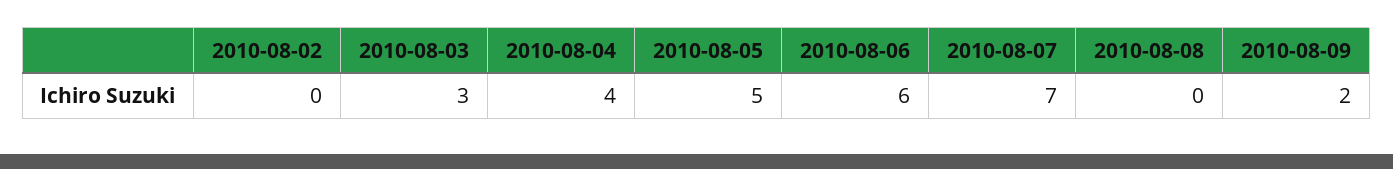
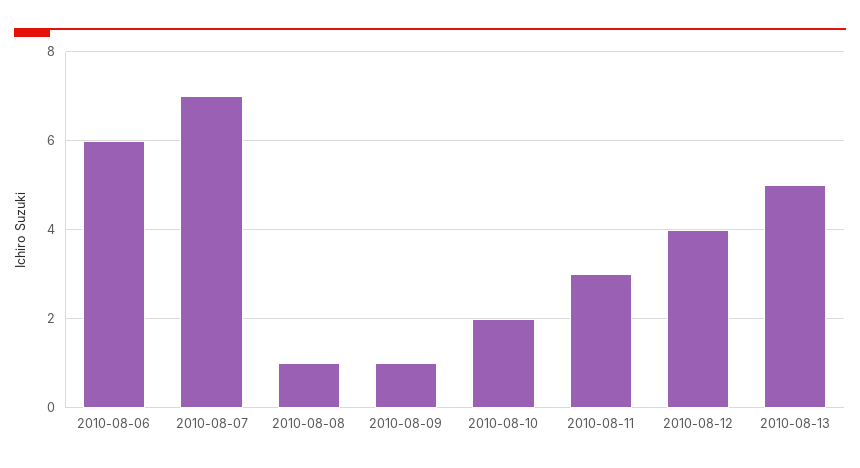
2010-08-02: 0 -> none
2010-08-03: 3 -> none
2010-08-04: 4 -> none
2010-08-05: 5 -> none
2010-08-08: 0 -> 1
2010-08-09: 2 -> 1
2010-08-10: none -> 2
2010-08-11: none -> 3
2010-08-12: none -> 4
2010-08-13: none -> 5

